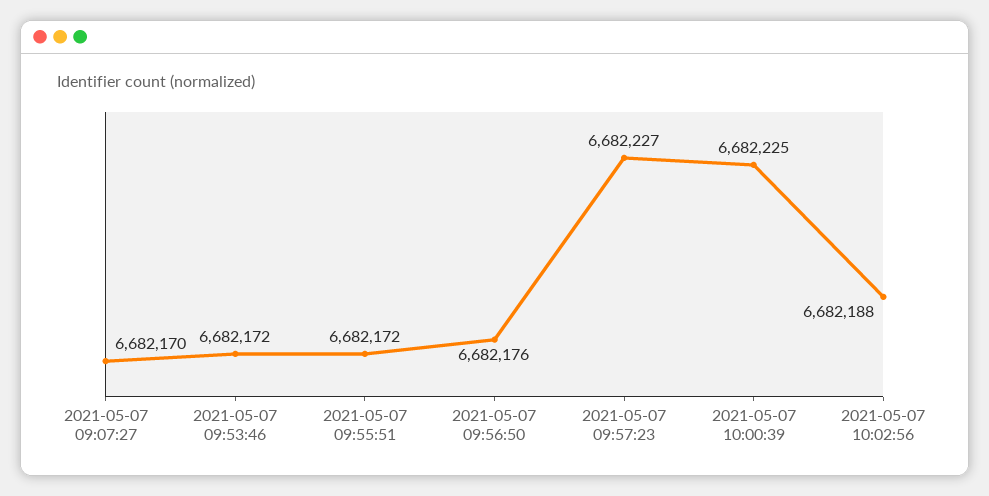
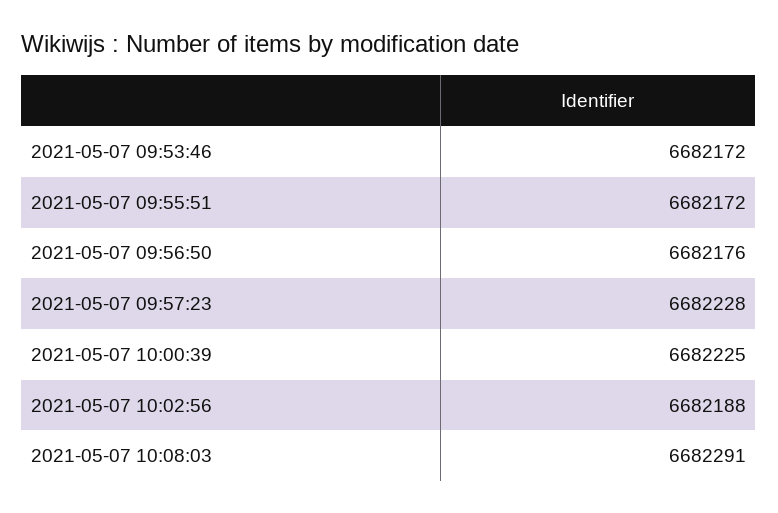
2021-05-07 09:07:27: 6682170 -> none
2021-05-07 09:57:23: 6682227 -> 6682228
2021-05-07 10:08:03: none -> 6682291

